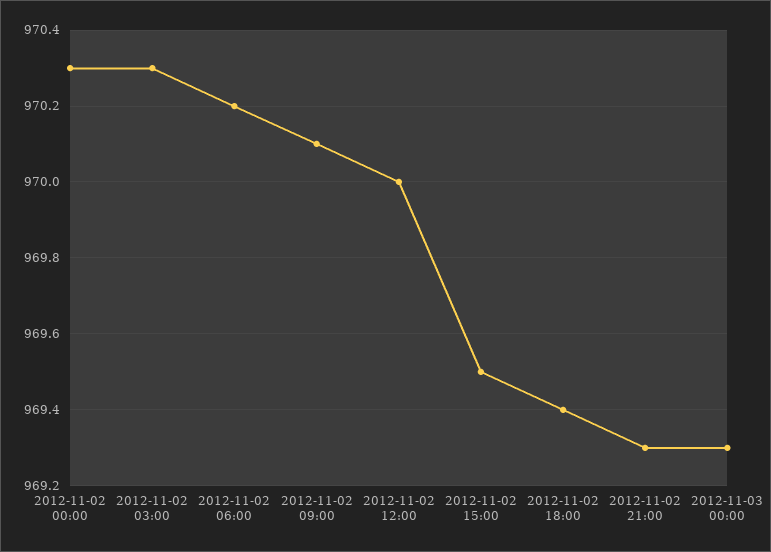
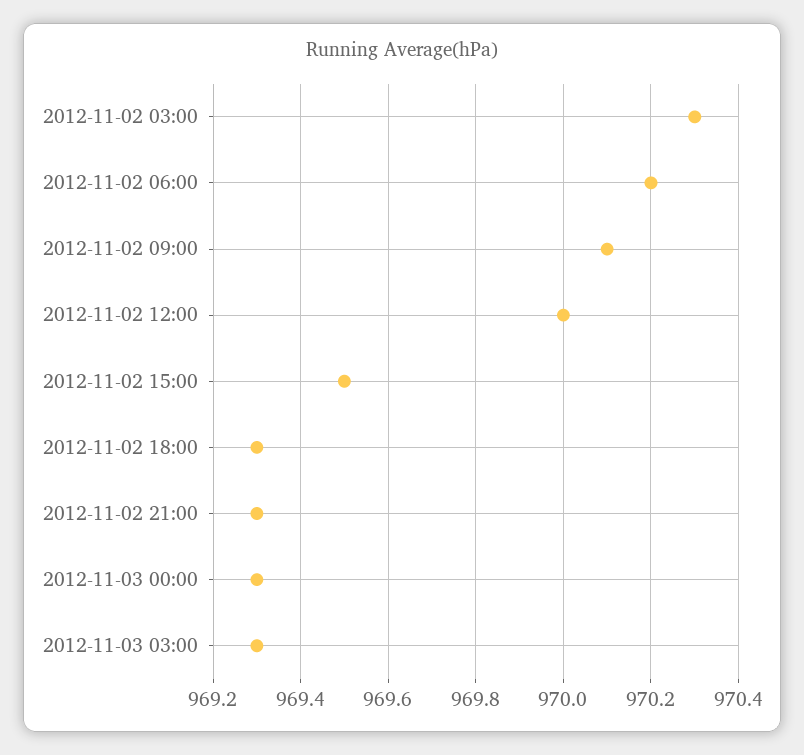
2012-11-02 00:00: 970.3 -> none
2012-11-02 18:00: 969.4 -> 969.3
2012-11-03 03:00: none -> 969.3

